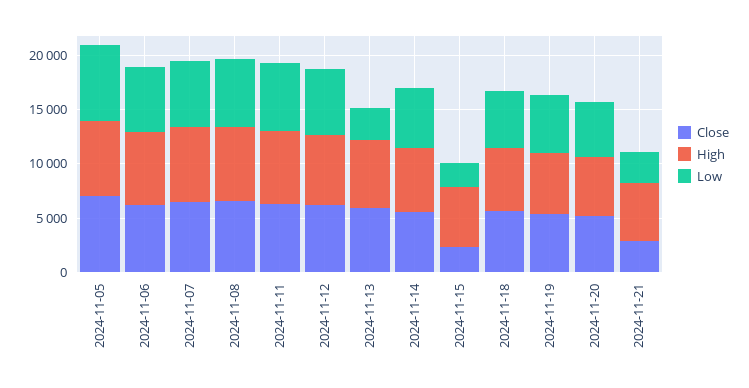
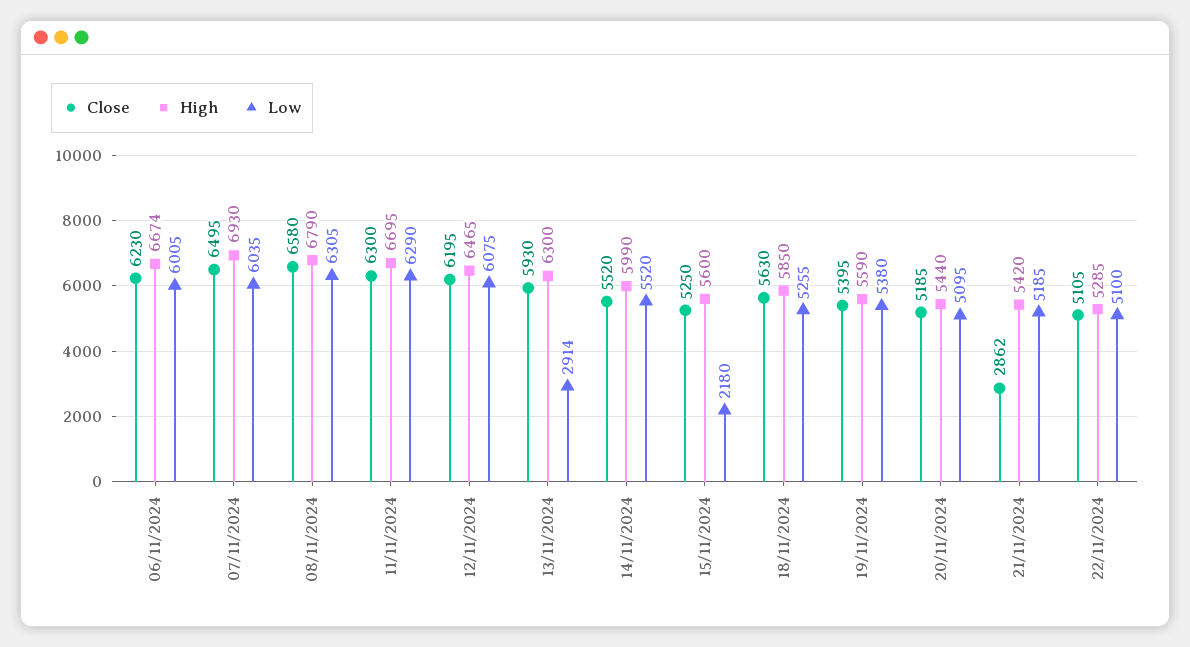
Close, 2024-11-05: 7000 -> none
High, 2024-11-05: 7000 -> none
Low, 2024-11-05: 7000 -> none
Close, 2024-11-15: 2000 -> 5250
Low, 2024-11-21: 3000 -> 5185
Close, 22/11/2024: none -> 5105
High, 22/11/2024: none -> 5285
Low, 22/11/2024: none -> 5100

